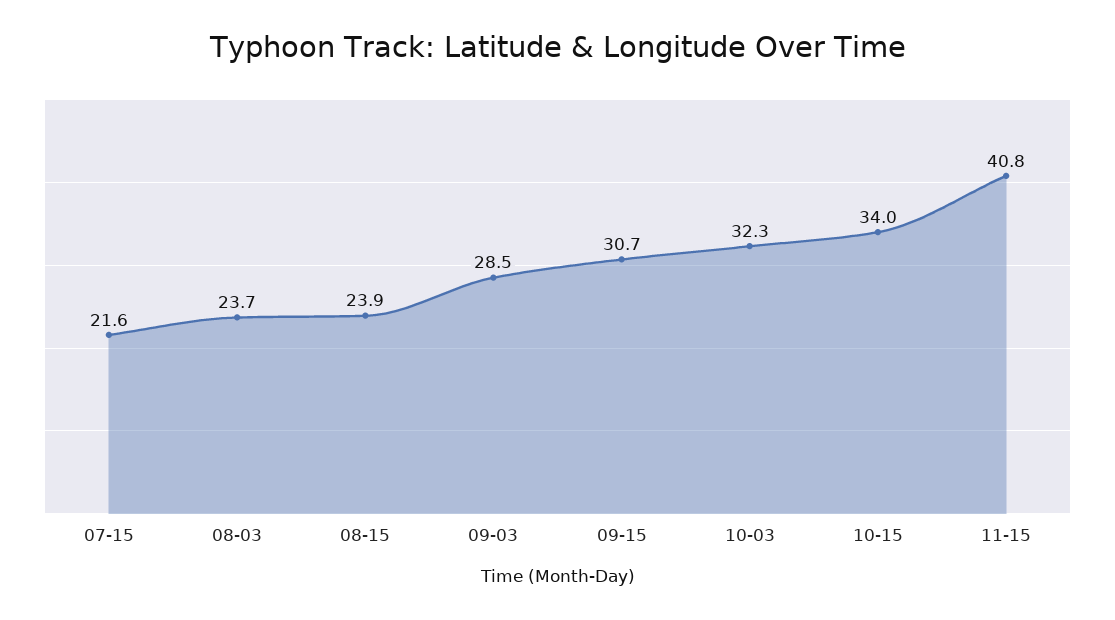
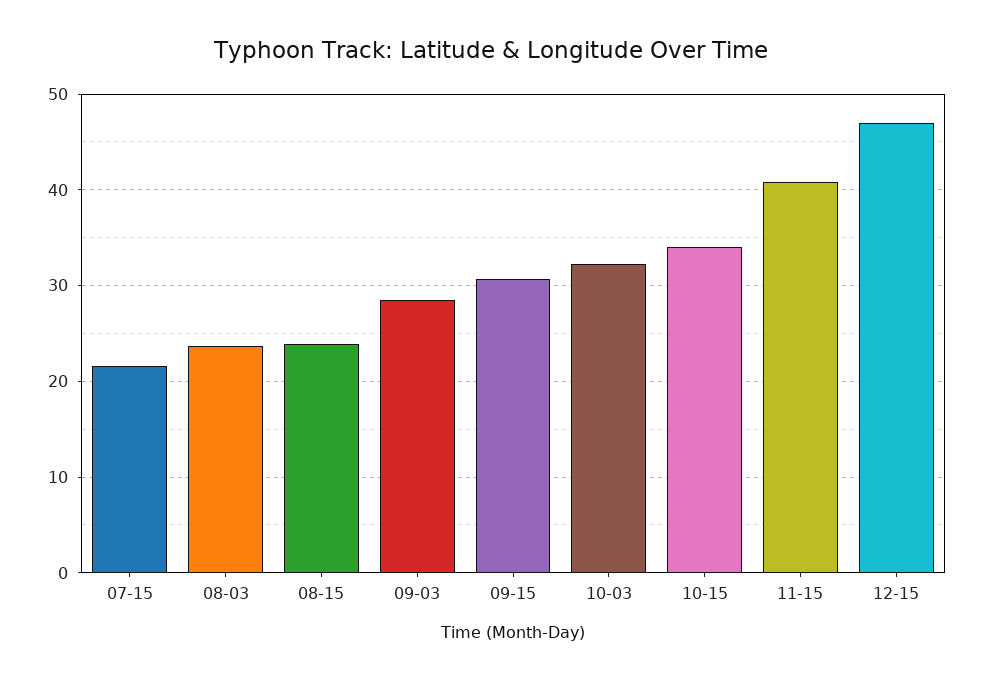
12-15: none -> 47

